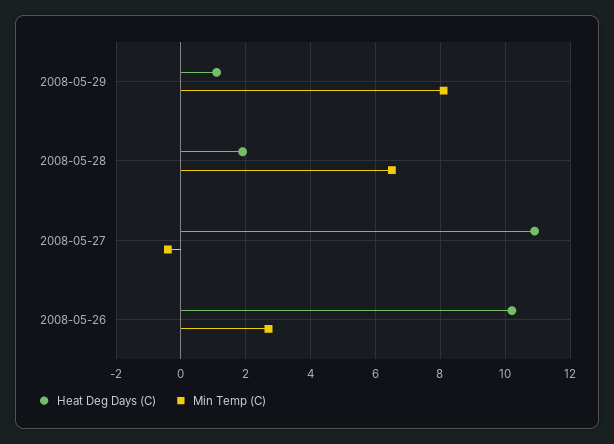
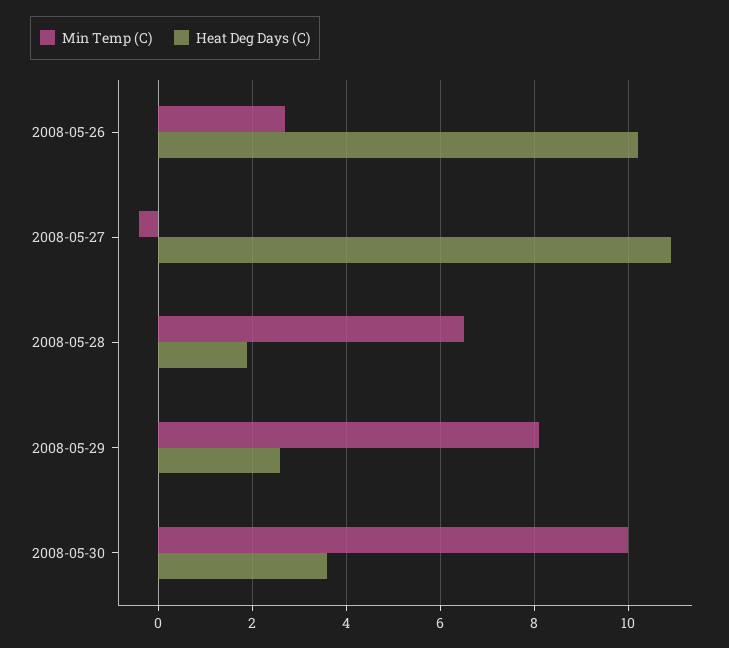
Heat Deg Days (C), 2008-05-29: 1 -> 2.5
Min Temp (C), 2008-05-30: none -> 10
Heat Deg Days (C), 2008-05-30: none -> 3.5

